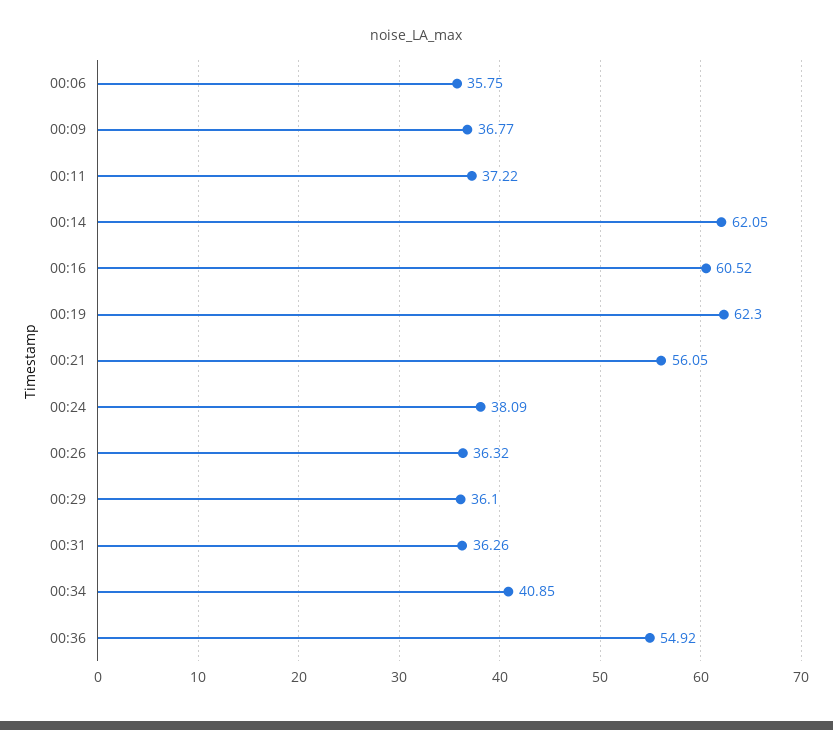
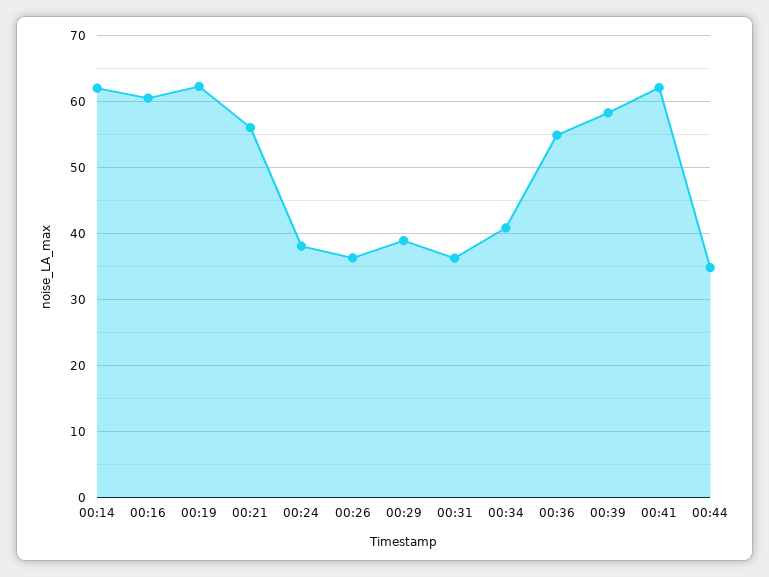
00:06: 35.75 -> none
00:09: 36.77 -> none
00:11: 37.22 -> none
00:29: 36.1 -> 39
00:39: none -> 58
00:41: none -> 62
00:44: none -> 35

